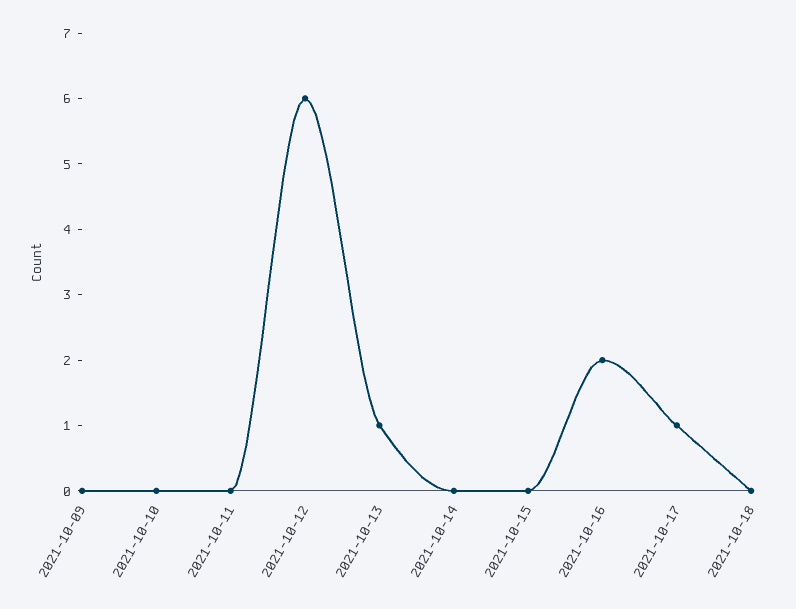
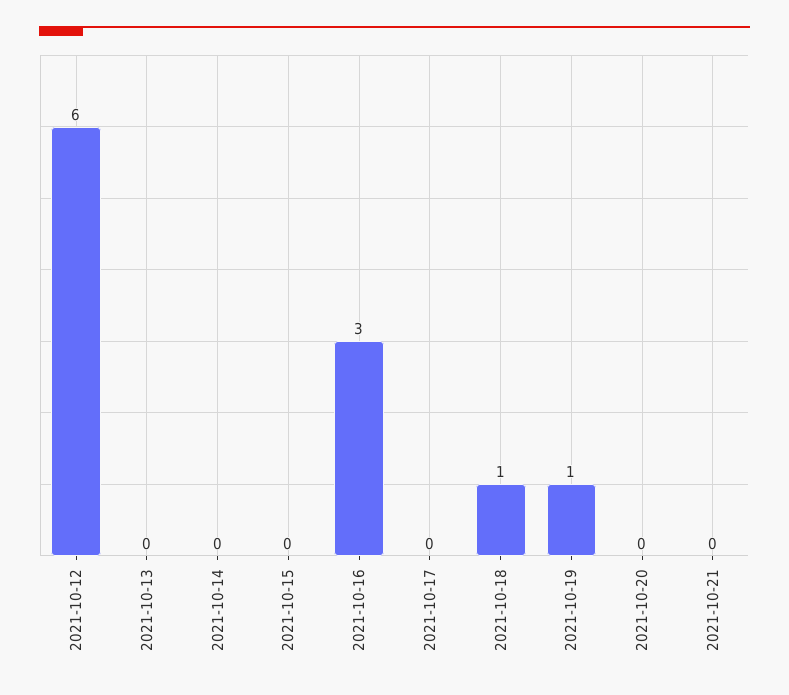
2021-10-09: 0 -> none
2021-10-10: 0 -> none
2021-10-11: 0 -> none
2021-10-13: 1 -> 0
2021-10-16: 2 -> 3
2021-10-17: 1 -> 0
2021-10-18: 0 -> 1
2021-10-19: none -> 1
2021-10-20: none -> 0
2021-10-21: none -> 0

